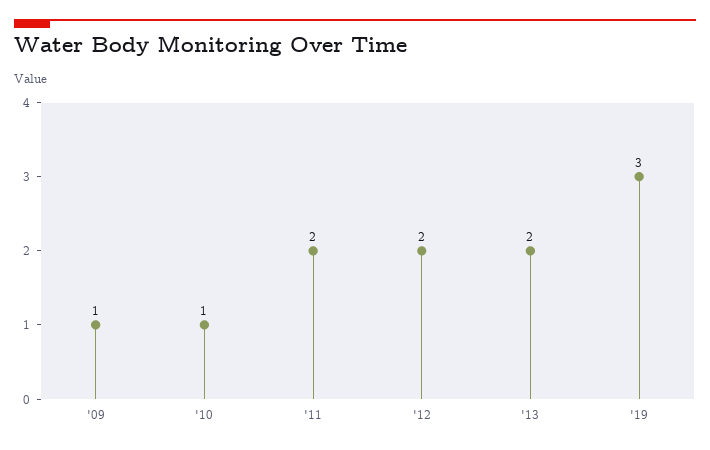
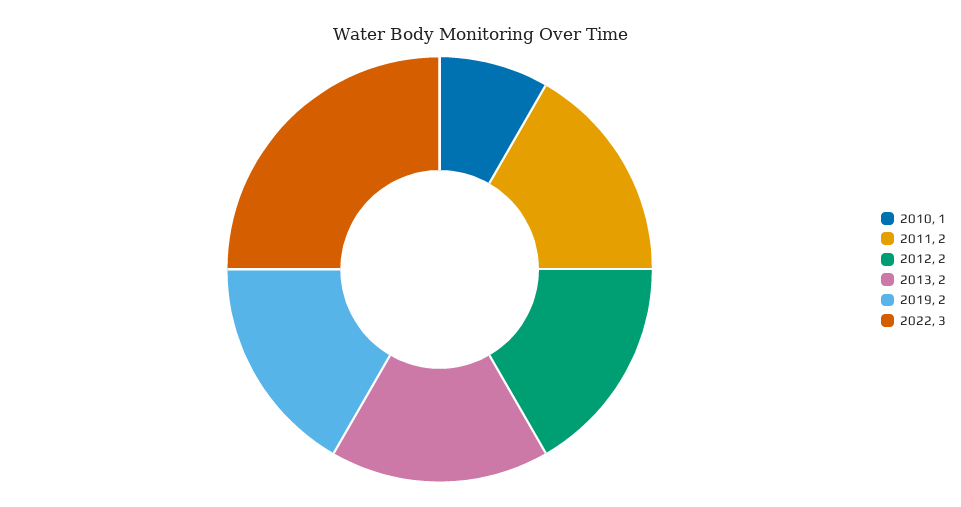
'09: 1 -> none
'19: 3 -> 2
2022: none -> 3

